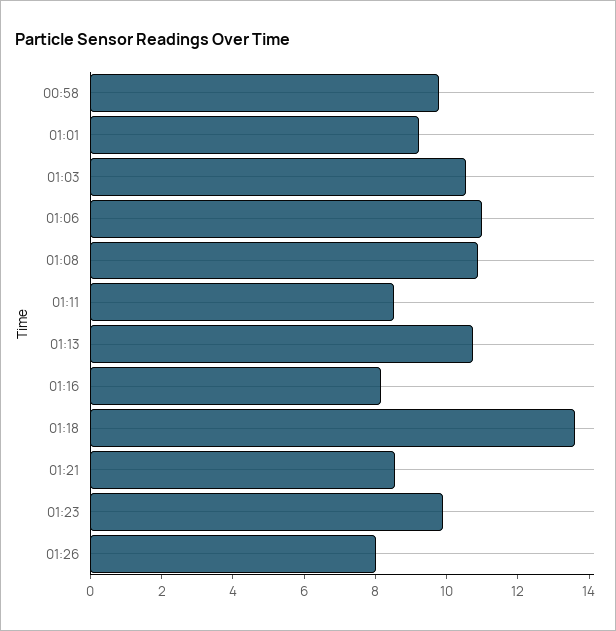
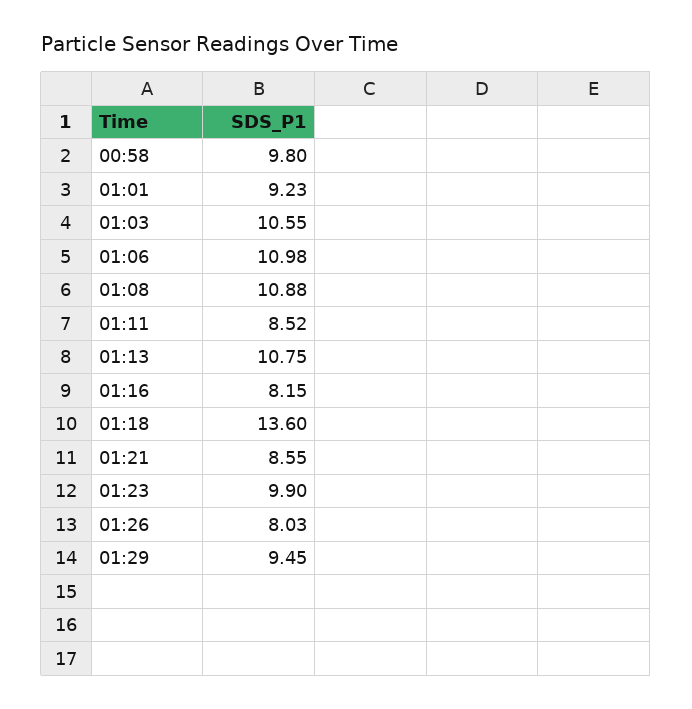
01:29: none -> 9.45

